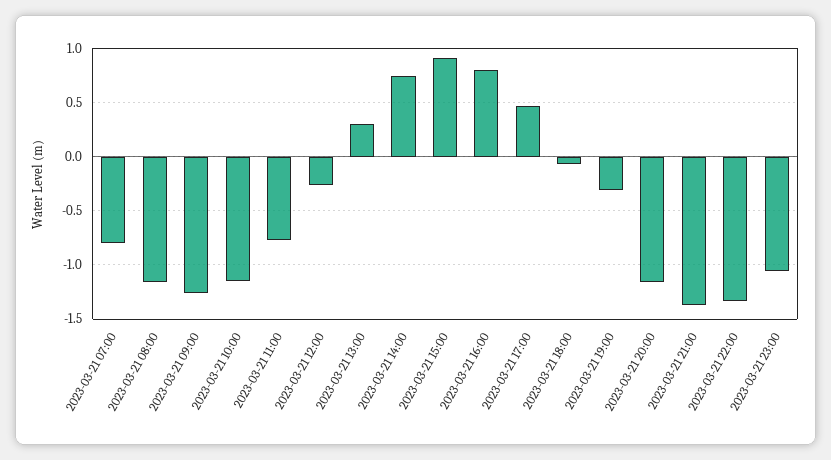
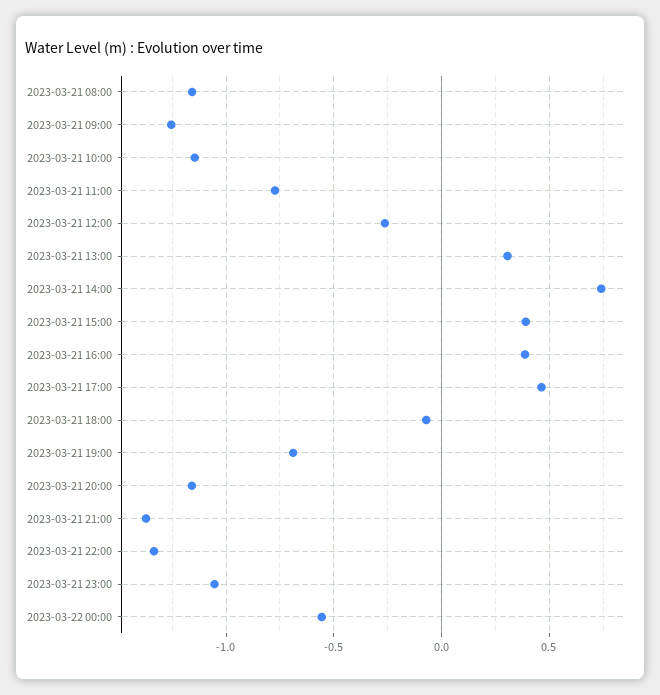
2023-03-21 07:00: -0.8 -> none
2023-03-21 15:00: 0.9 -> 0.4
2023-03-21 16:00: 0.8 -> 0.4
2023-03-21 19:00: -0.3 -> -0.7
2023-03-22 00:00: none -> -0.55

